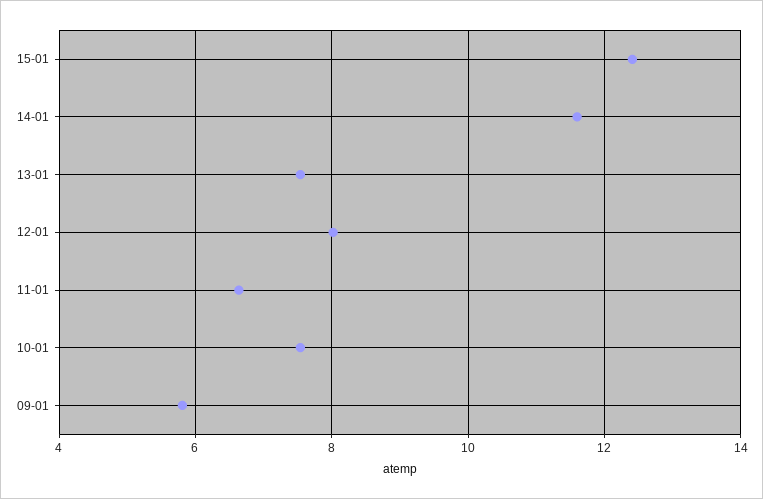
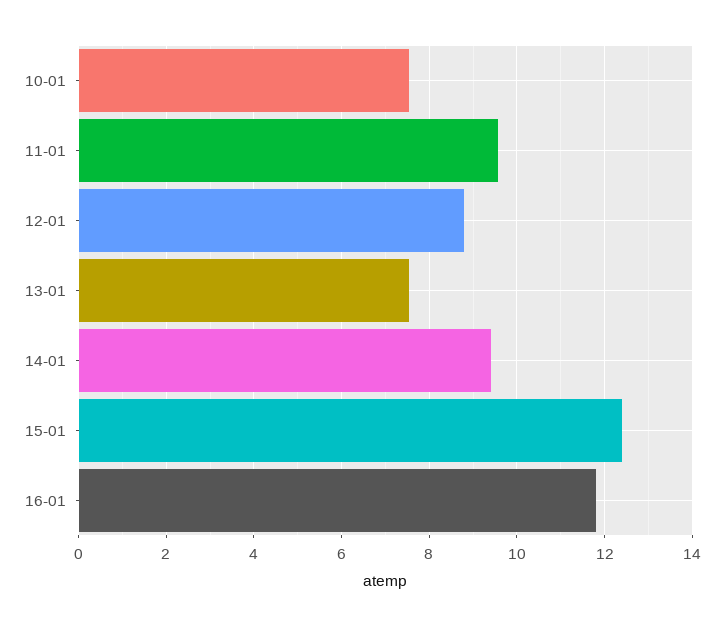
14-01: 11.6 -> 9.4
12-01: 8 -> 8.8
11-01: 6.6 -> 9.6
09-01: 5.8 -> none
16-01: none -> 11.8

